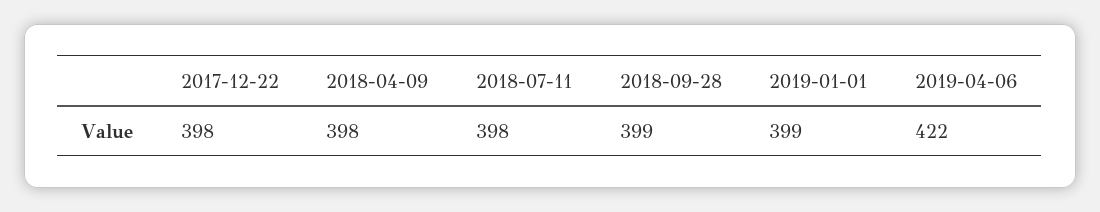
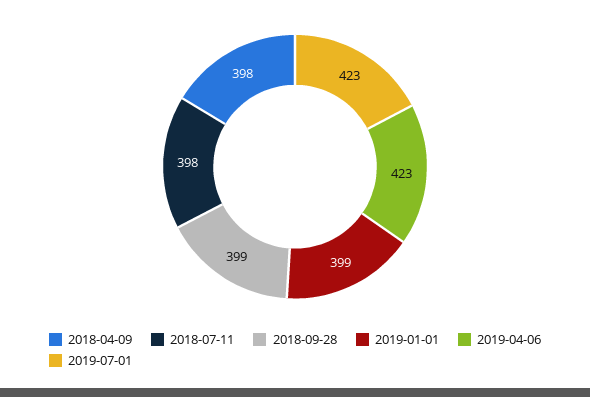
2017-12-22: 398 -> none
2019-04-06: 422 -> 423
2019-07-01: none -> 423

